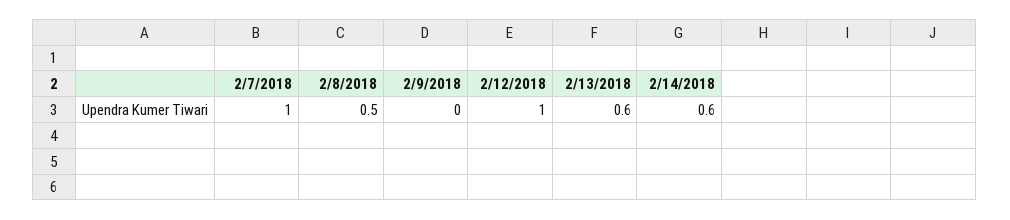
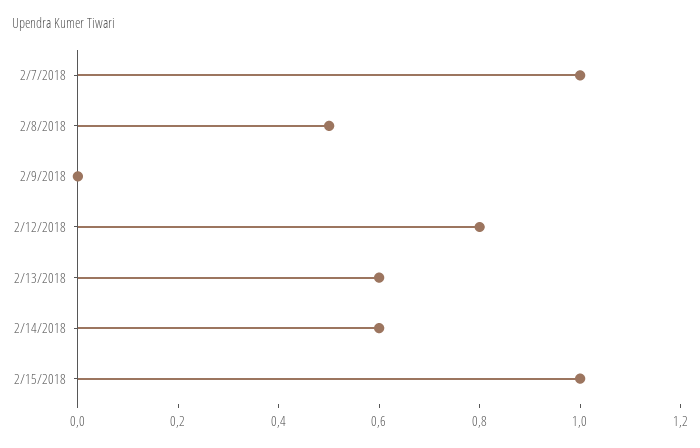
2/12/2018: 1 -> 0.8
2/15/2018: none -> 1

